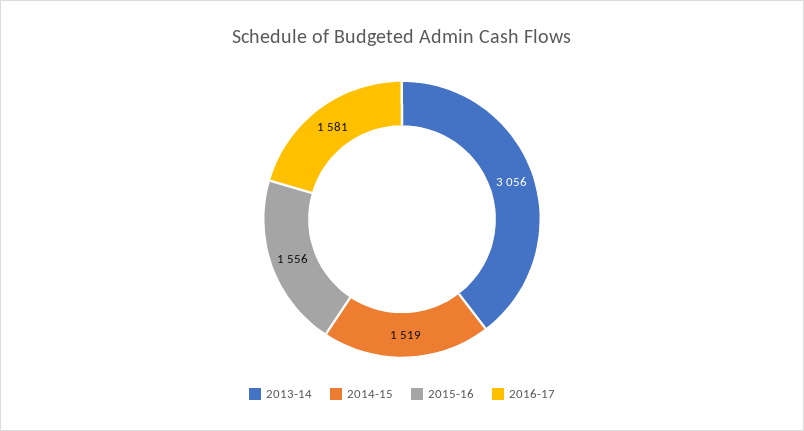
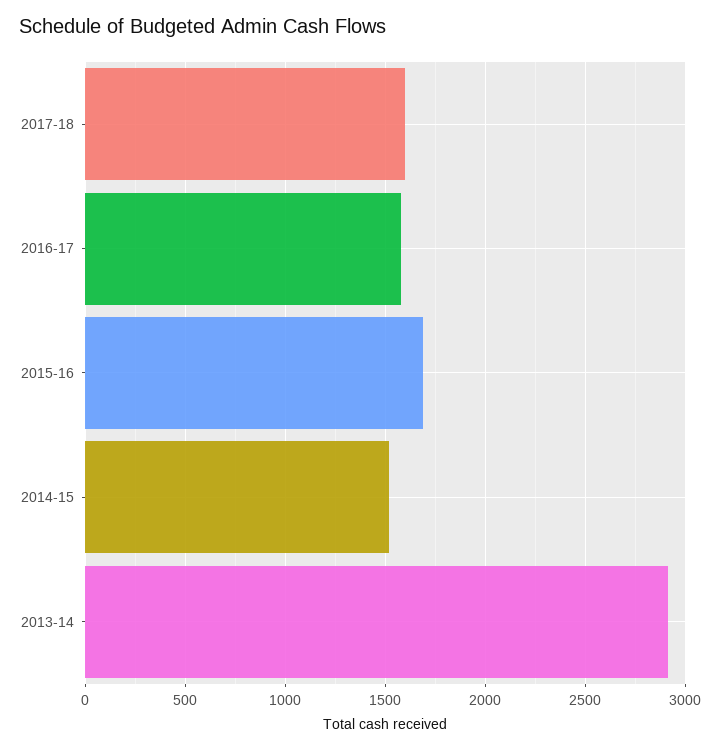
2013-14: 3056 -> 2900
2015-16: 1556 -> 1700
2017-18: none -> 1600

